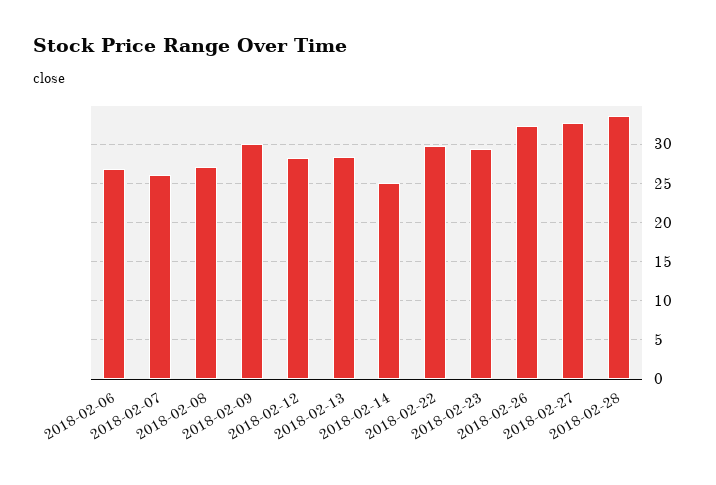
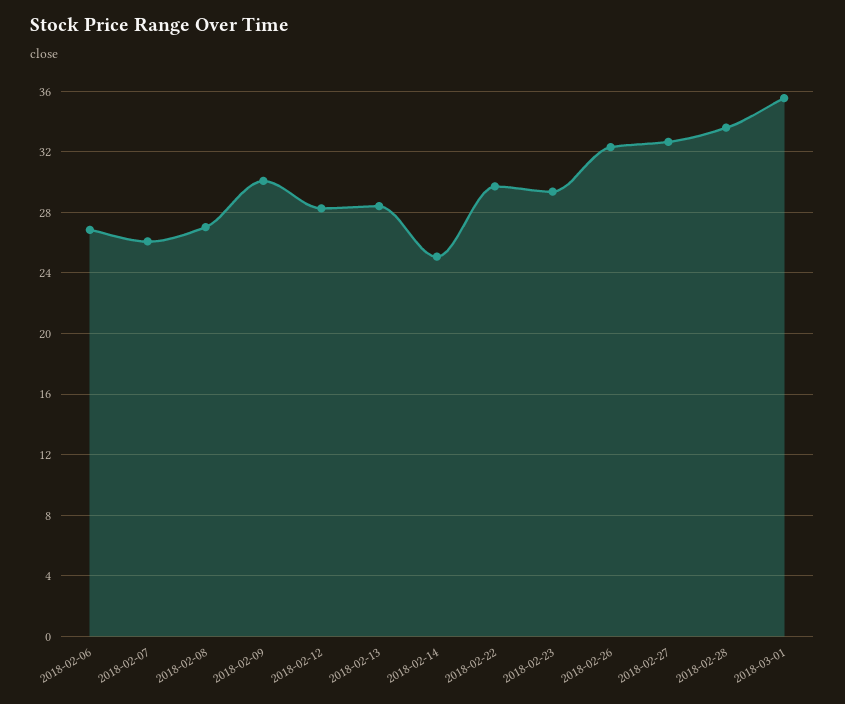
2018-03-01: none -> 35.5

